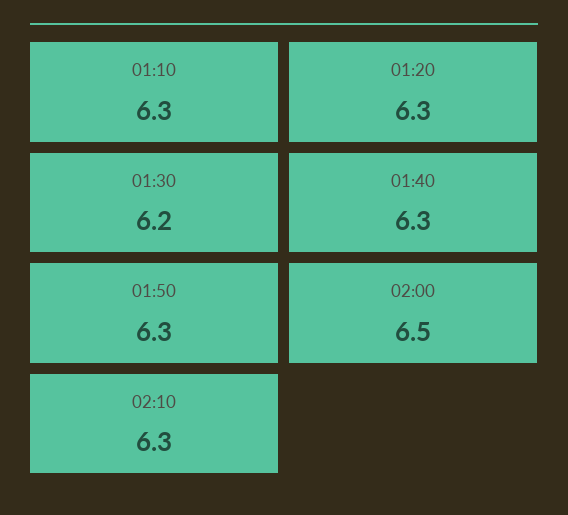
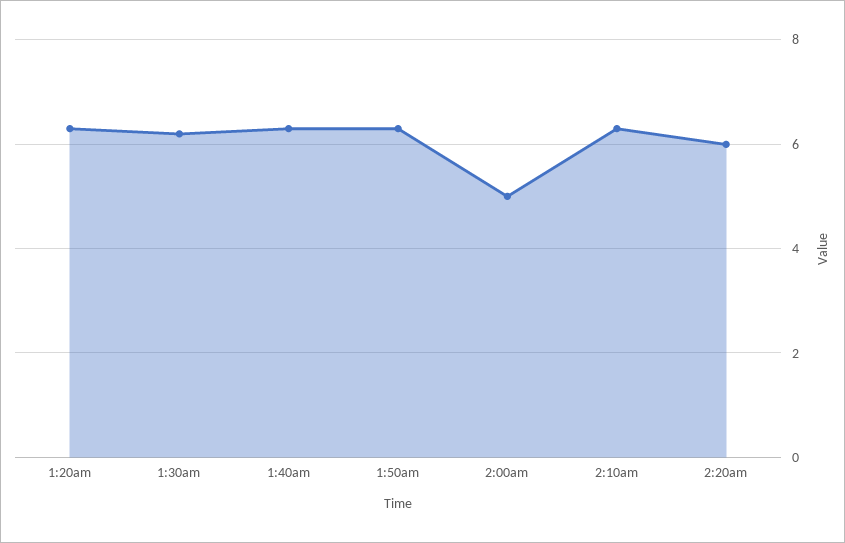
01:10: 6.3 -> none
02:00: 6.5 -> 5
2:20am: none -> 6

